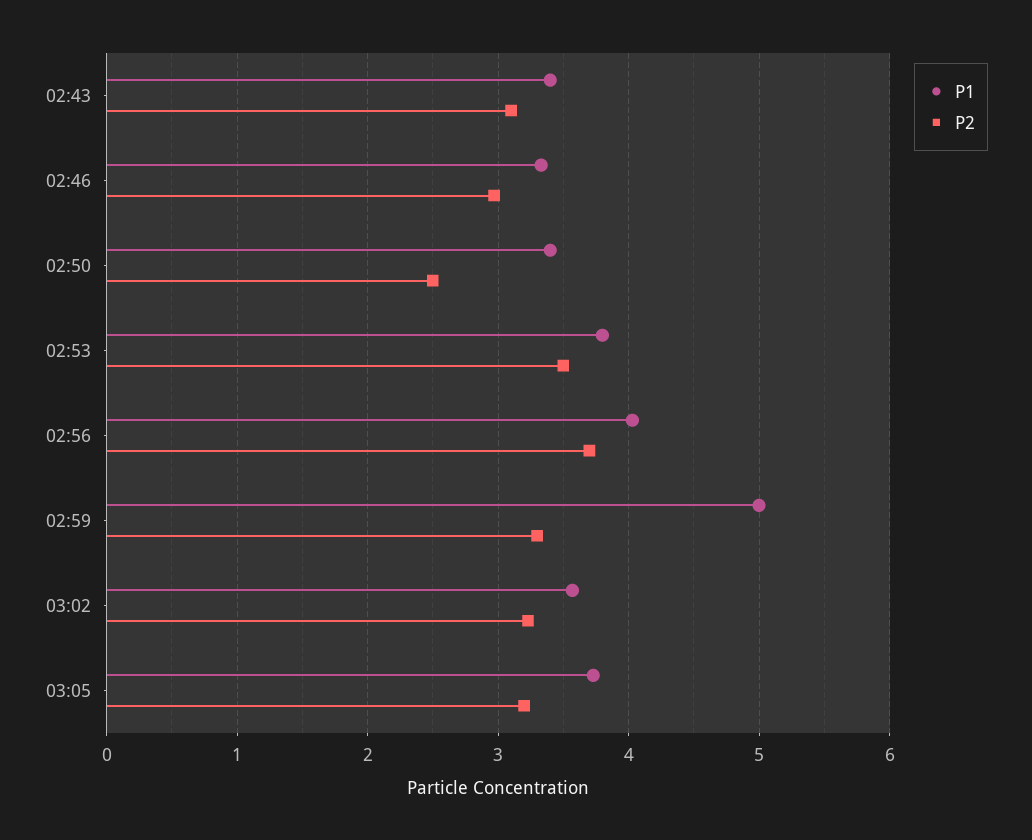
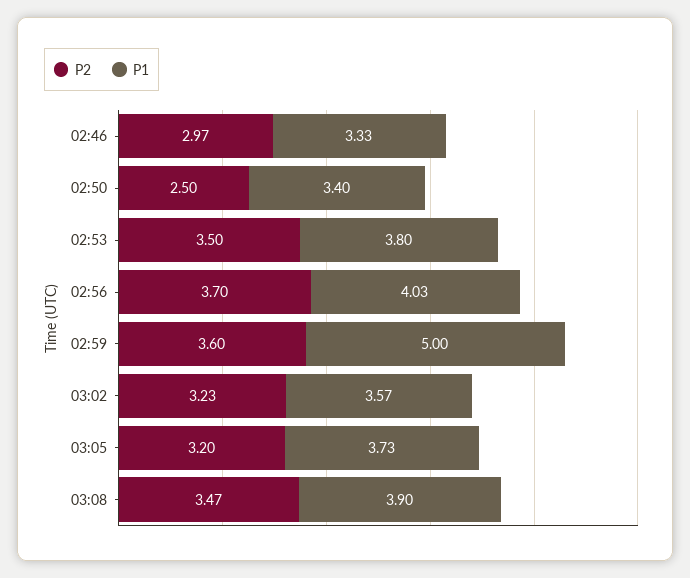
P1, 02:43: 3.4 -> none
P2, 02:43: 3.1 -> none
P2, 02:59: 3.3 -> 3.6
P2, 03:08: none -> 3.47
P1, 03:08: none -> 3.9

